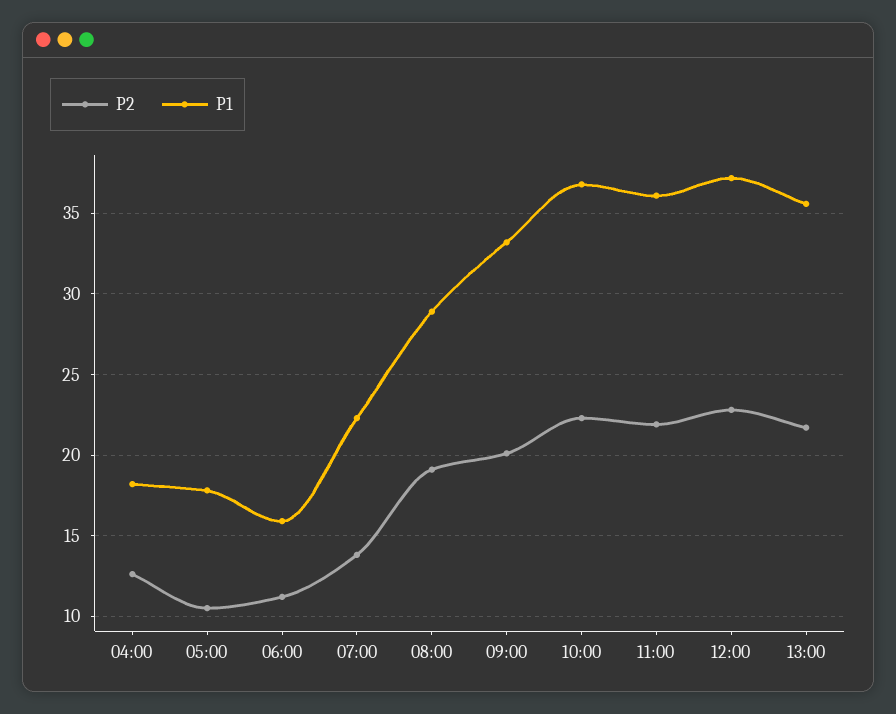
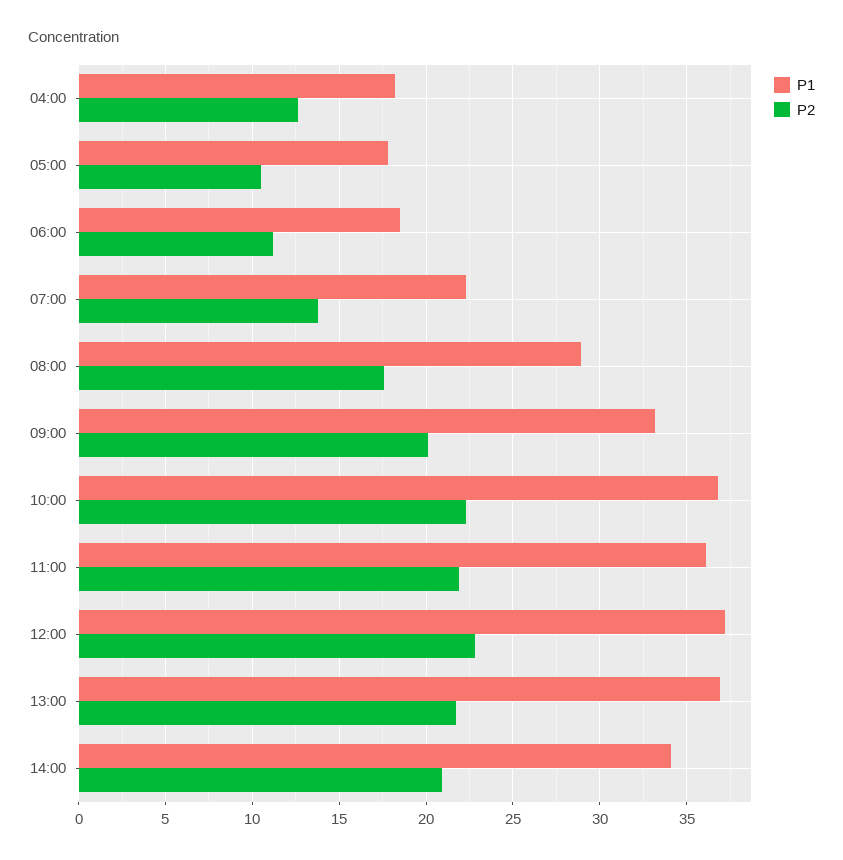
P1, 06:00: 16 -> 18.5
P2, 08:00: 19 -> 17.5
P1, 13:00: 35.5 -> 37
P1, 14:00: none -> 34
P2, 14:00: none -> 21

